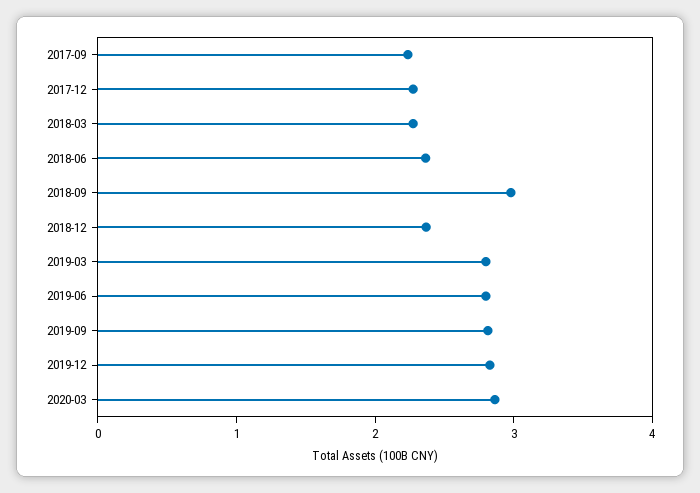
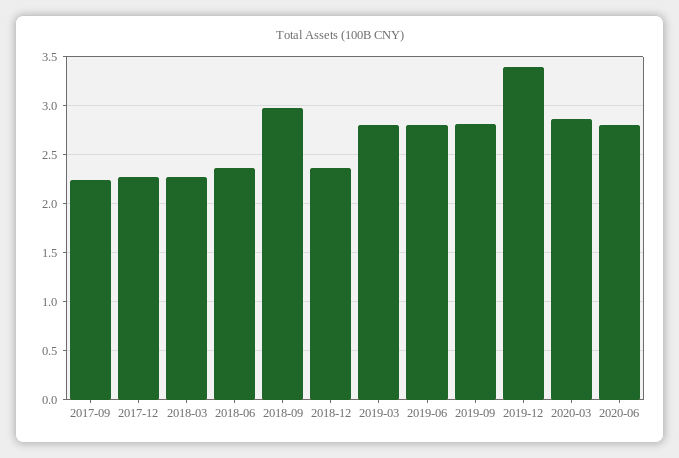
2019-12: 2.8 -> 3.4
2020-06: none -> 2.8

